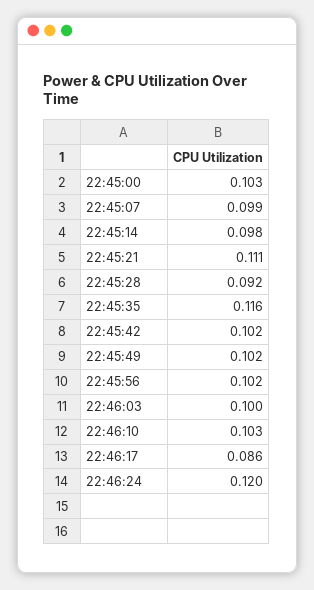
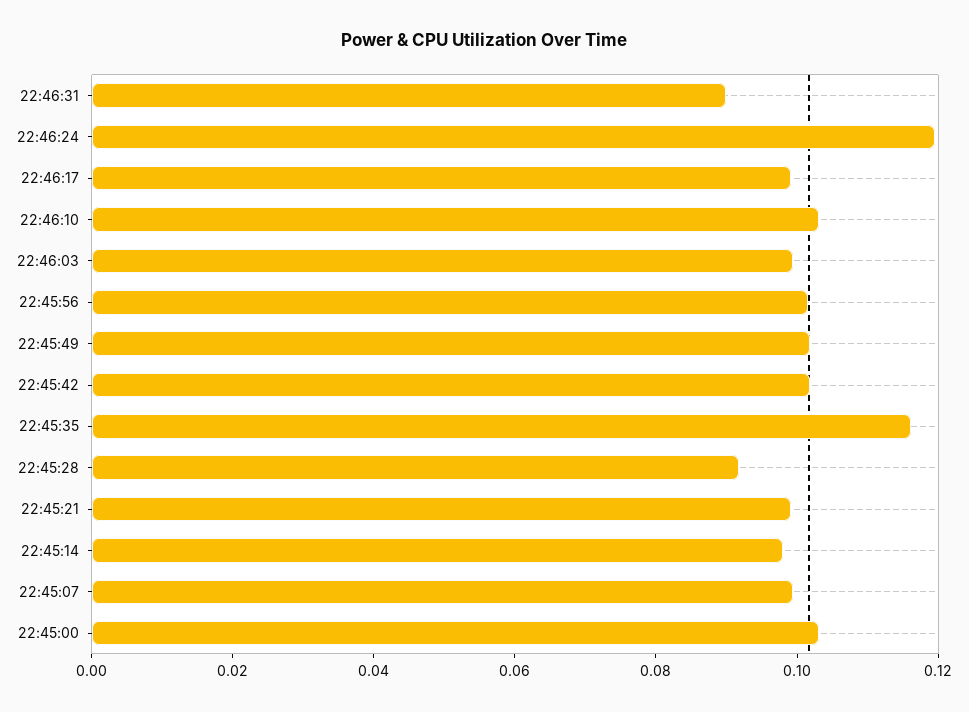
22:45:21: 0.111 -> 0.1
22:46:17: 0.086 -> 0.1
22:46:31: none -> 0.09

